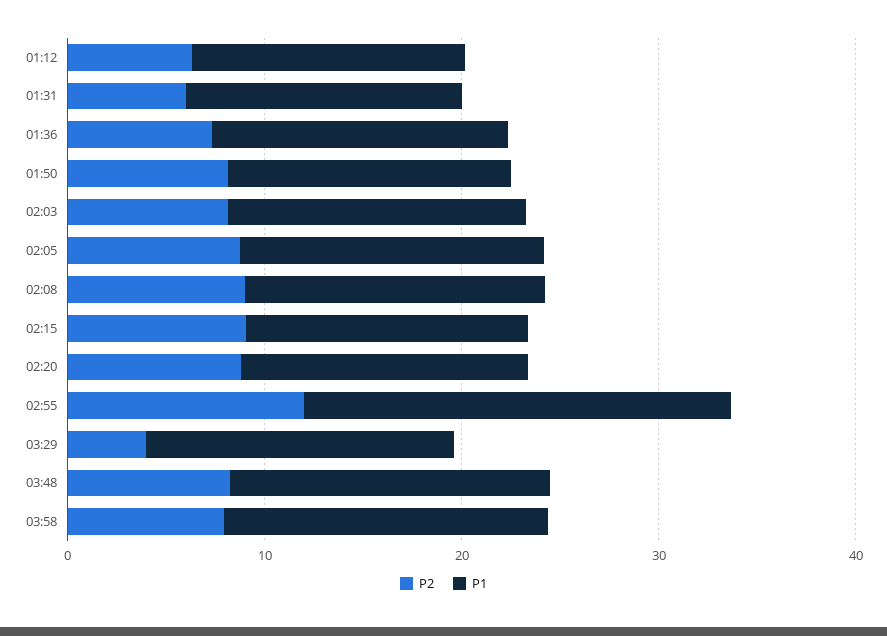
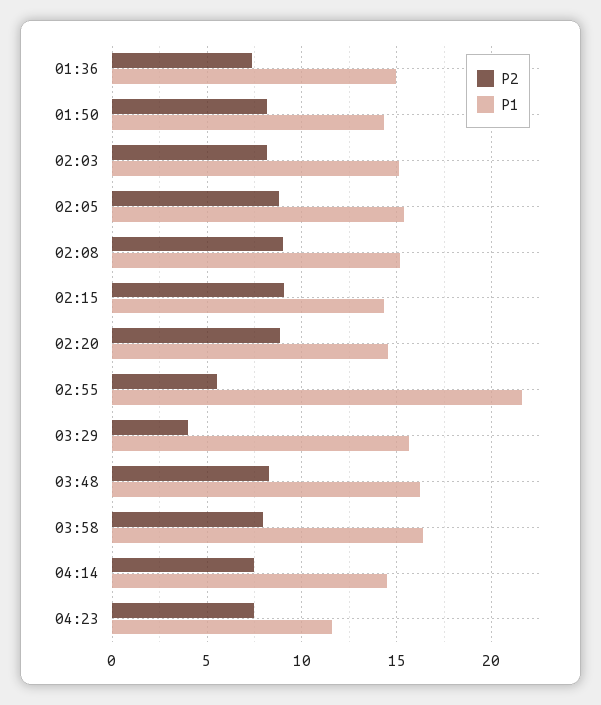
P2, 01:12: 6 -> none
P1, 01:12: 14 -> none
P2, 01:31: 6 -> none
P1, 01:31: 14 -> none
P2, 02:55: 12 -> 5.5
P2, 04:14: none -> 7.5
P1, 04:14: none -> 14.5
P2, 04:23: none -> 7.5
P1, 04:23: none -> 11.5

